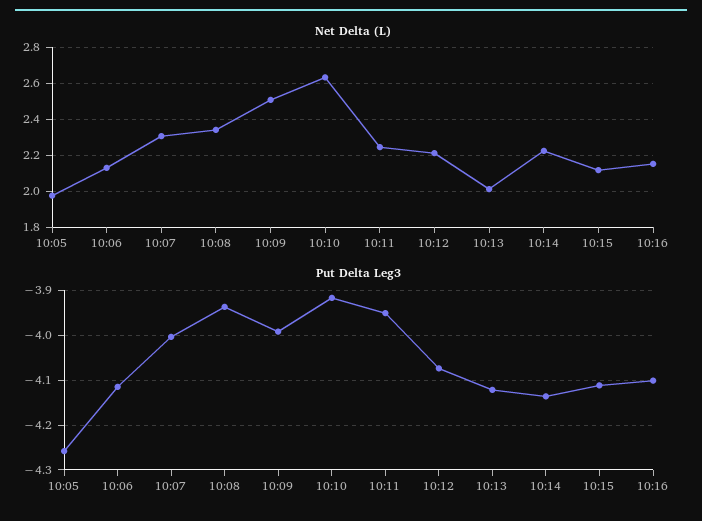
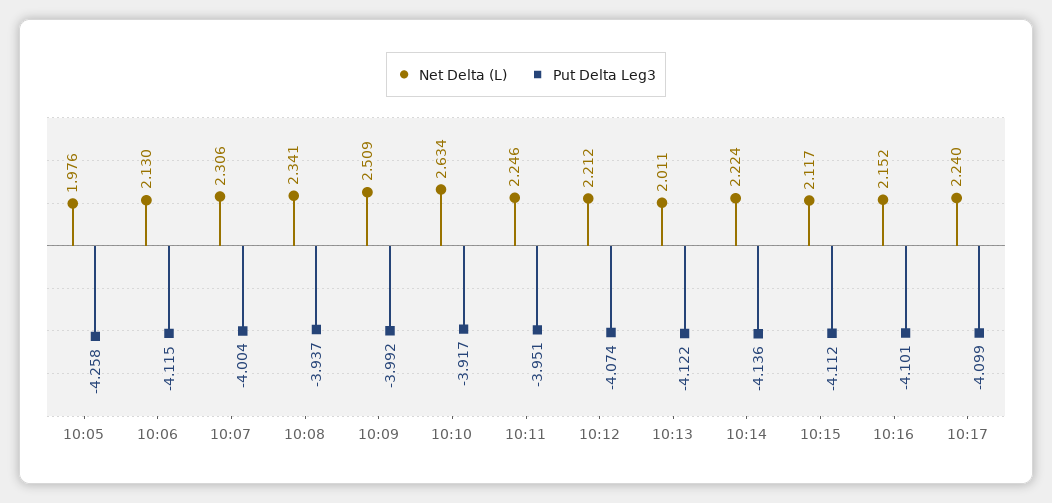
Net Delta (L), 10:17: none -> 2.24
Put Delta Leg3, 10:17: none -> -4.099

